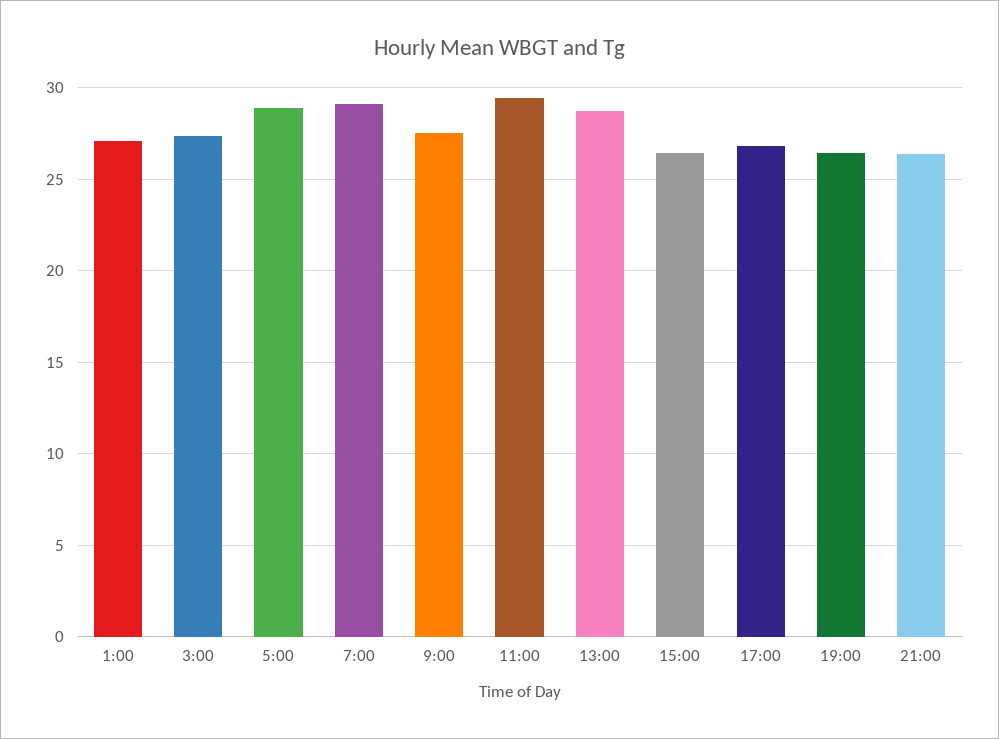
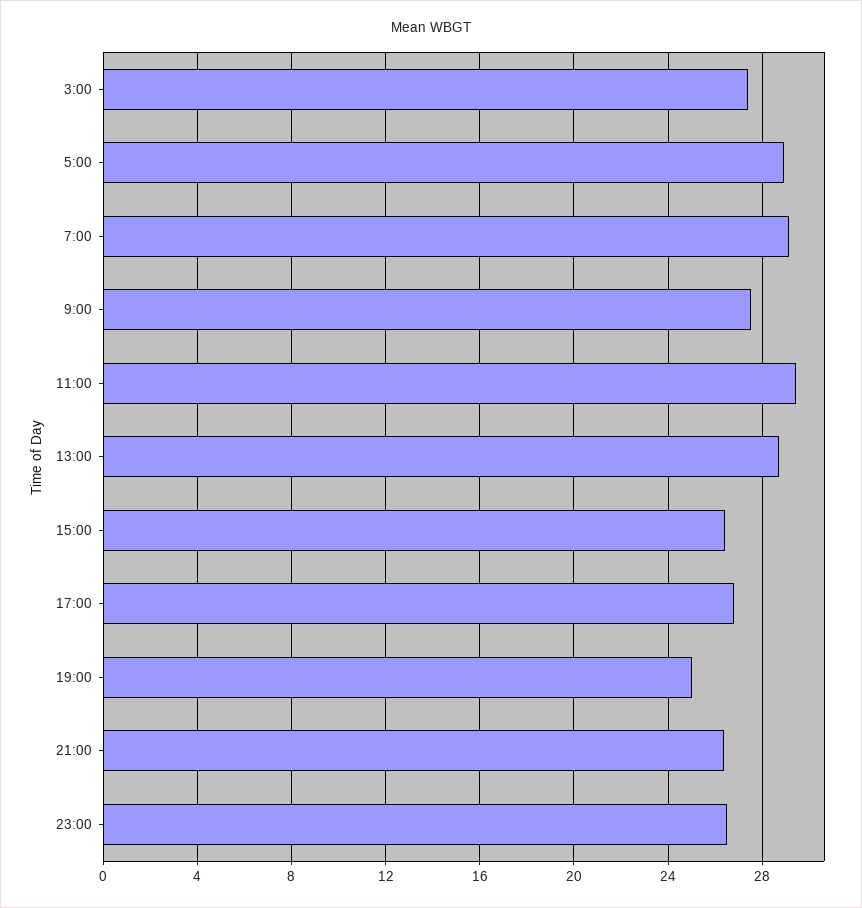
1:00: 27 -> none
19:00: 26.5 -> 25
23:00: none -> 26.5

